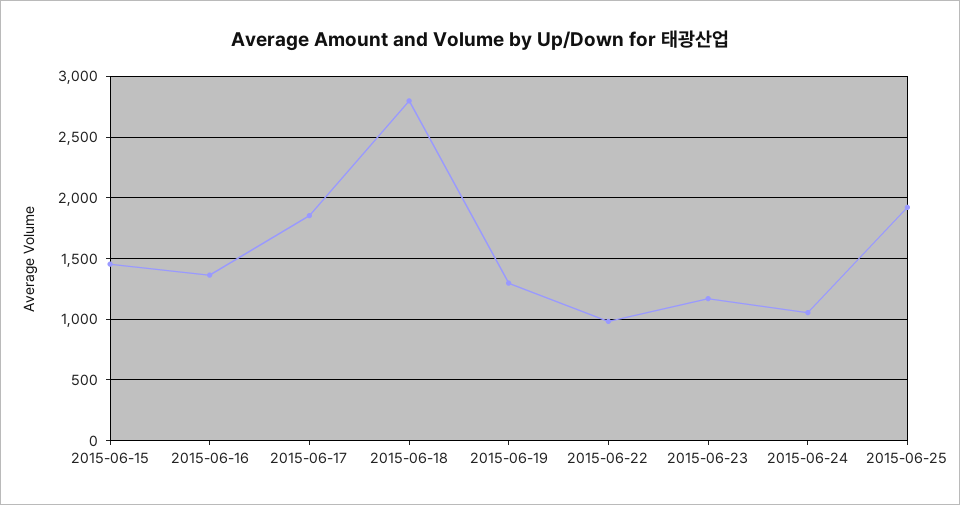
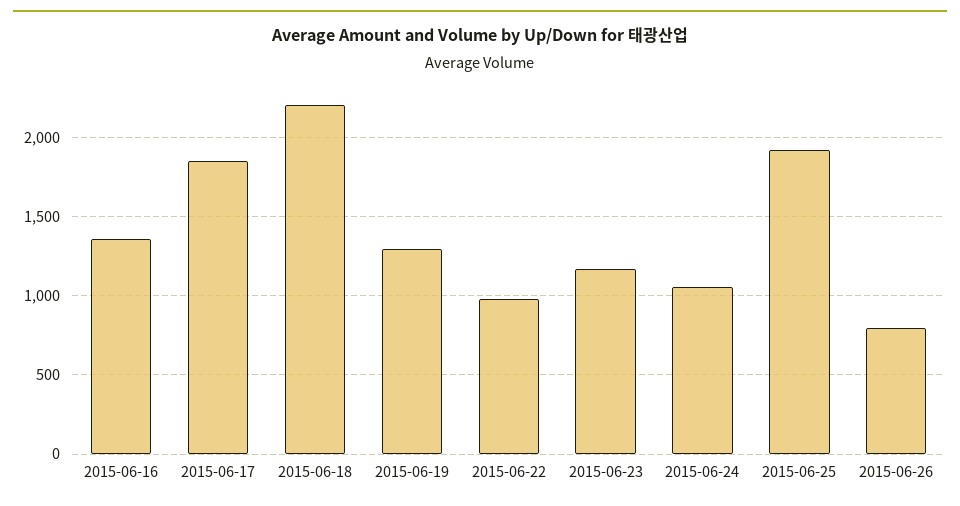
2015-06-15: 1450 -> none
2015-06-18: 2800 -> 2200
2015-06-26: none -> 800

